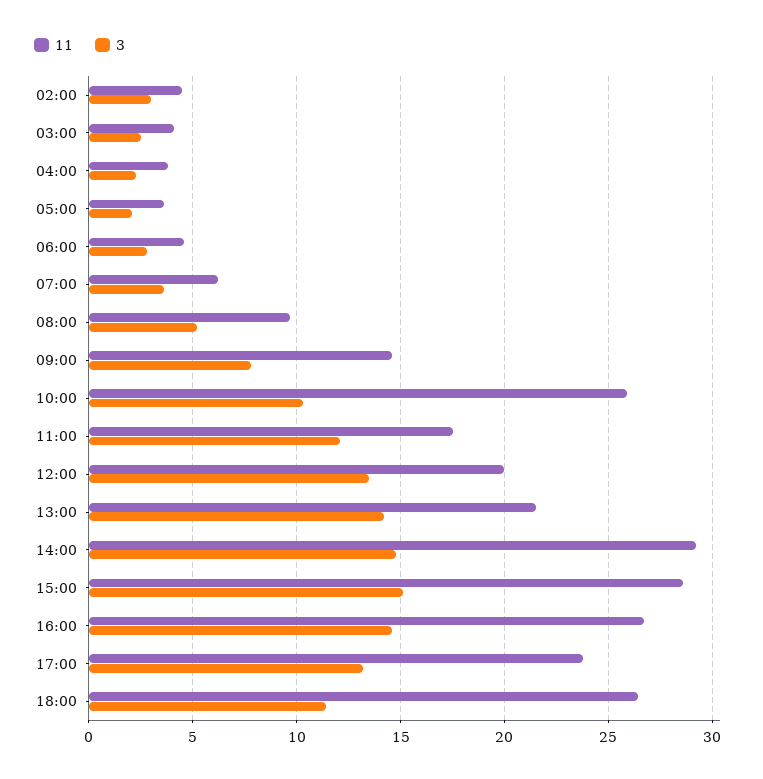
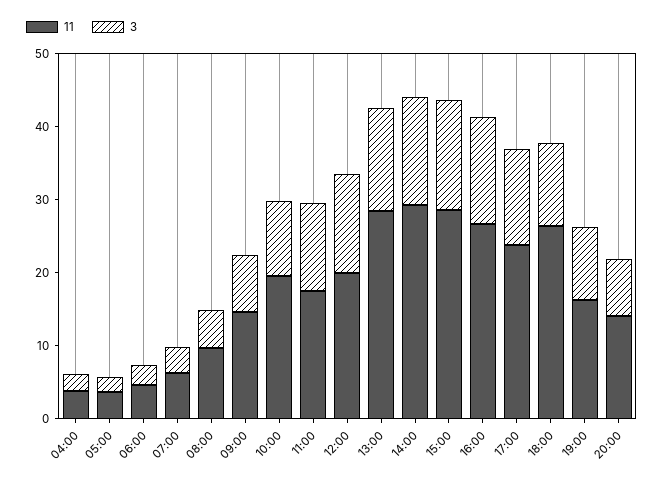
11, 02:00: 4.5 -> none
3, 02:00: 3 -> none
11, 03:00: 4 -> none
3, 03:00: 2.5 -> none
11, 10:00: 26 -> 20
11, 13:00: 21.5 -> 28
11, 19:00: none -> 16
3, 19:00: none -> 10
11, 20:00: none -> 14
3, 20:00: none -> 8

